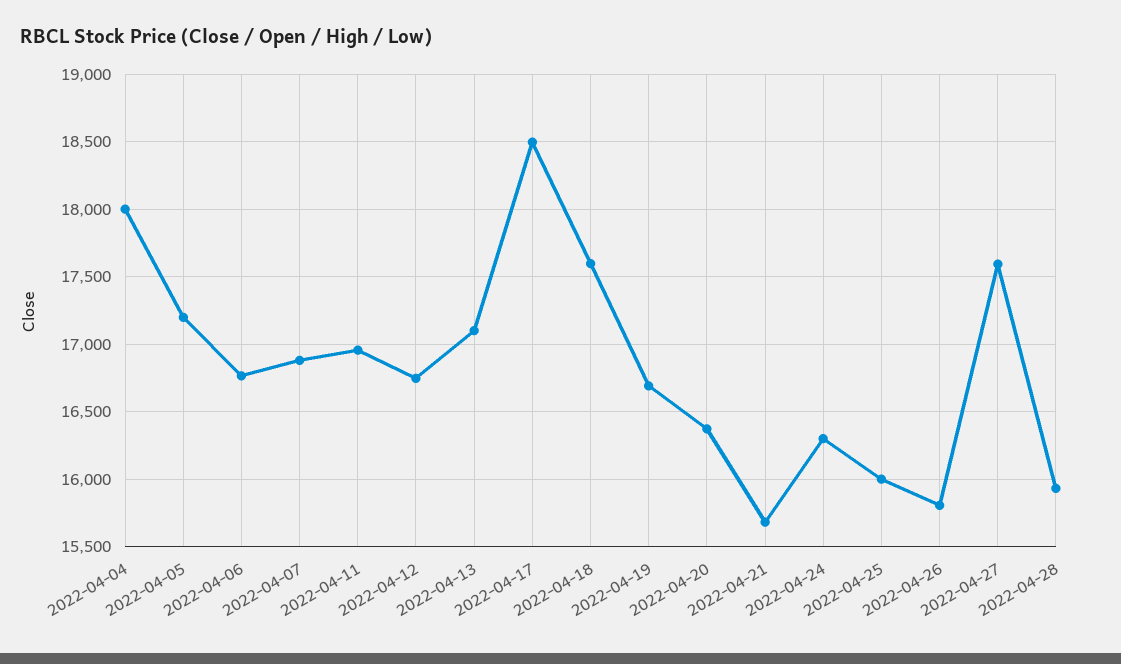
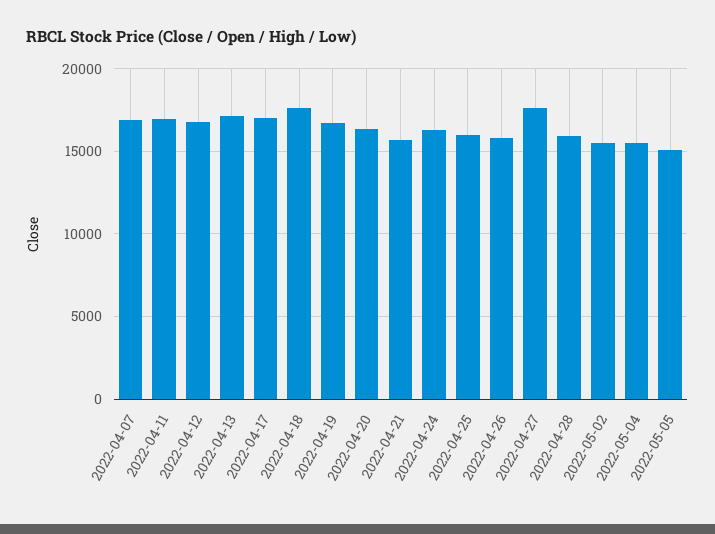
2022-04-04: 18000 -> none
2022-04-05: 17200 -> none
2022-04-06: 16750 -> none
2022-04-17: 18500 -> 17000
2022-05-02: none -> 15500
2022-05-04: none -> 15500
2022-05-05: none -> 15000

